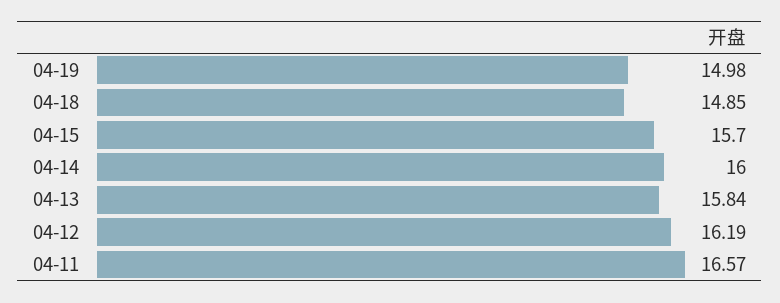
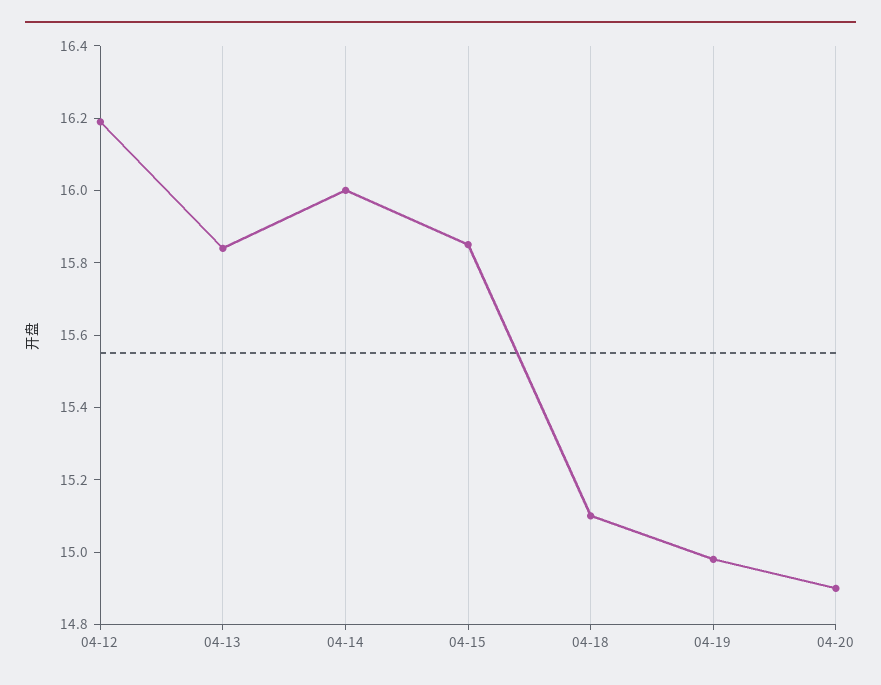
04-18: 14.85 -> 15.1
04-15: 15.7 -> 15.85
04-11: 16.57 -> none
04-20: none -> 14.9

